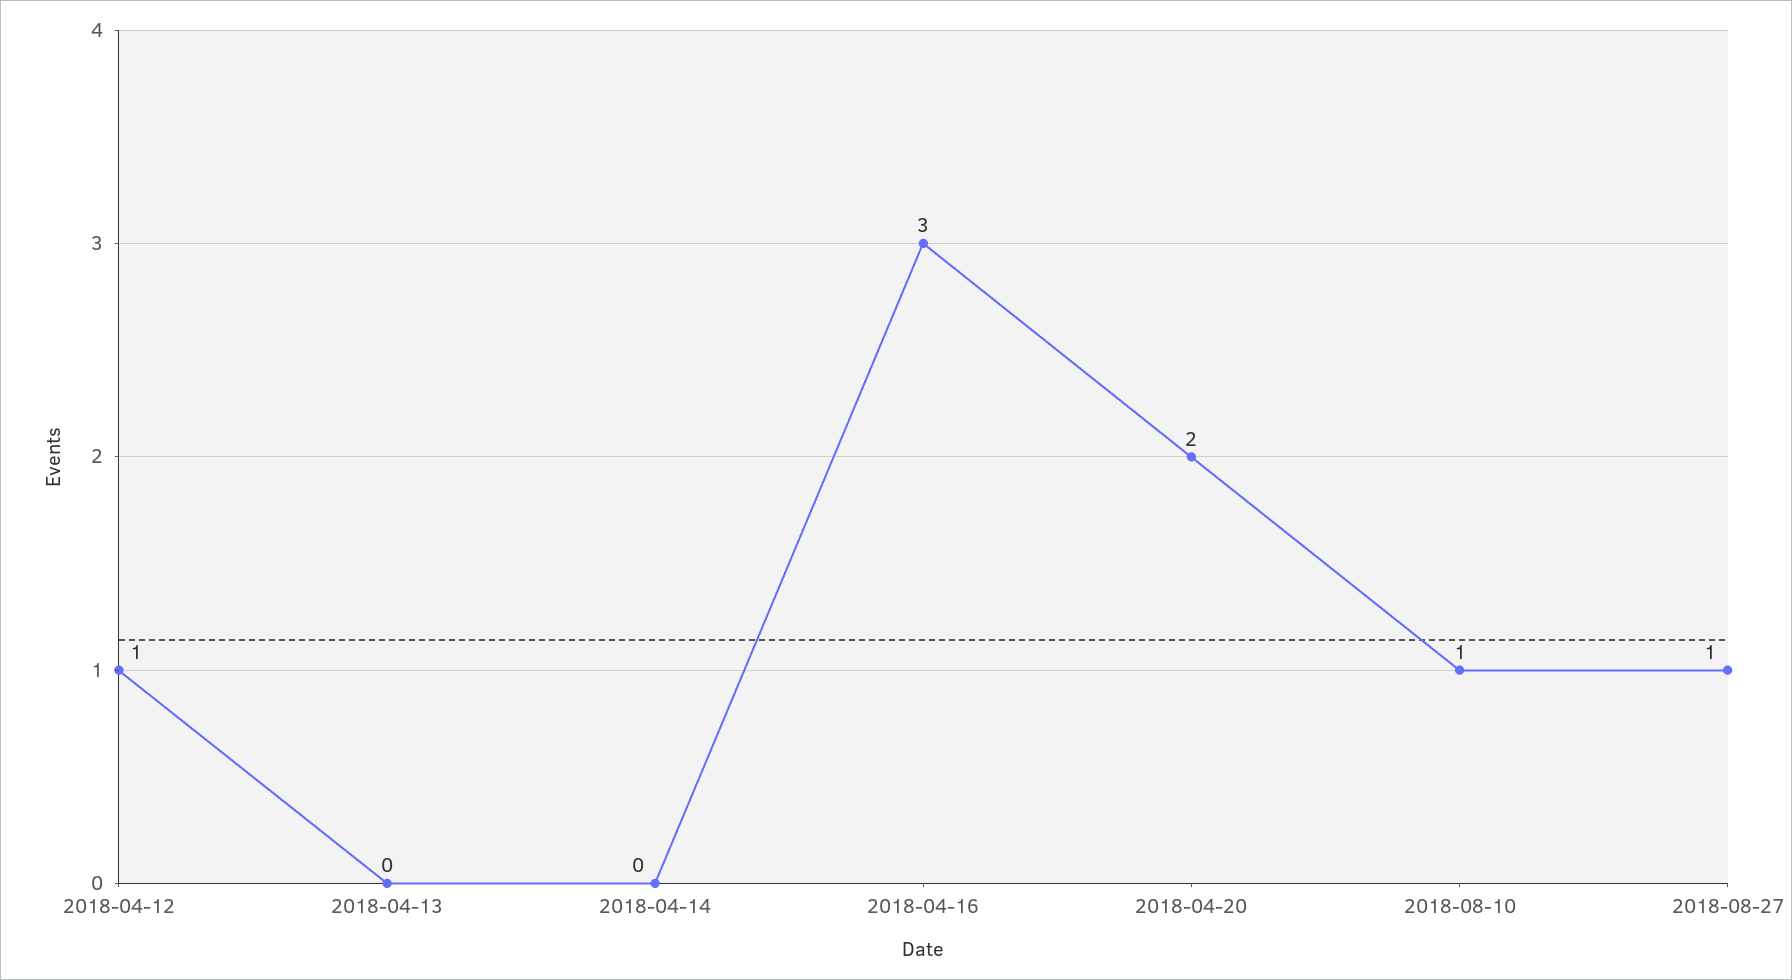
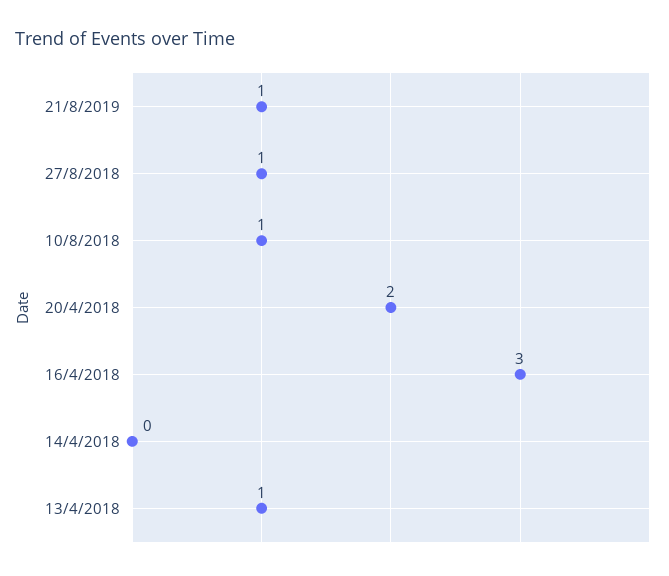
2018-04-12: 1 -> none
2018-04-13: 0 -> 1
21/8/2019: none -> 1

